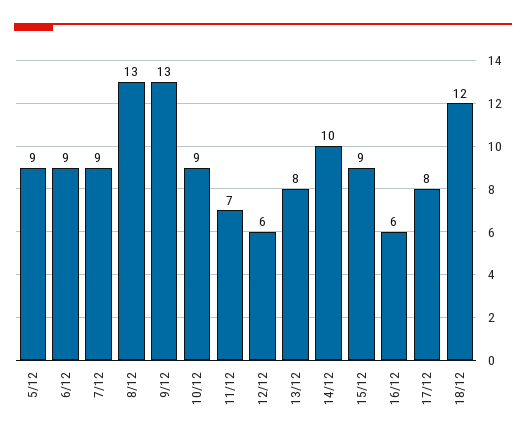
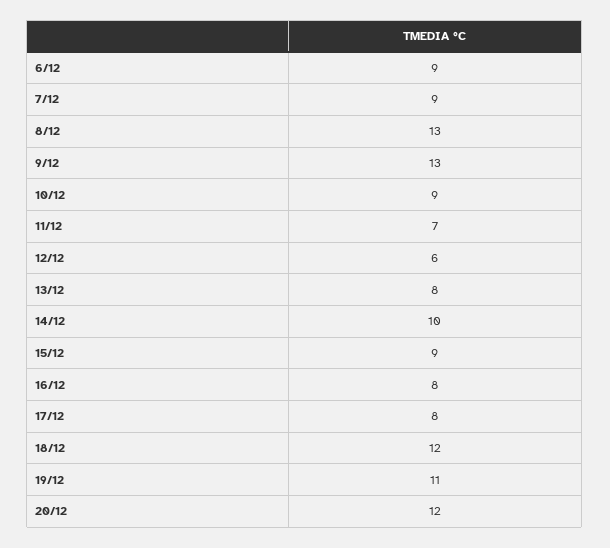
5/12: 9 -> none
16/12: 6 -> 8
19/12: none -> 11
20/12: none -> 12

